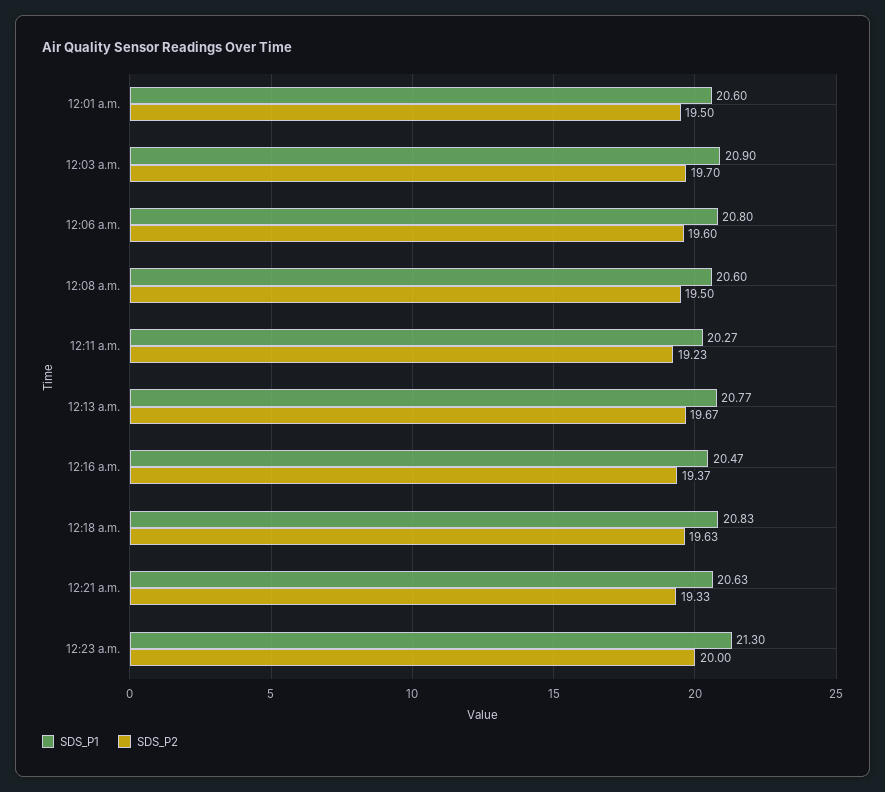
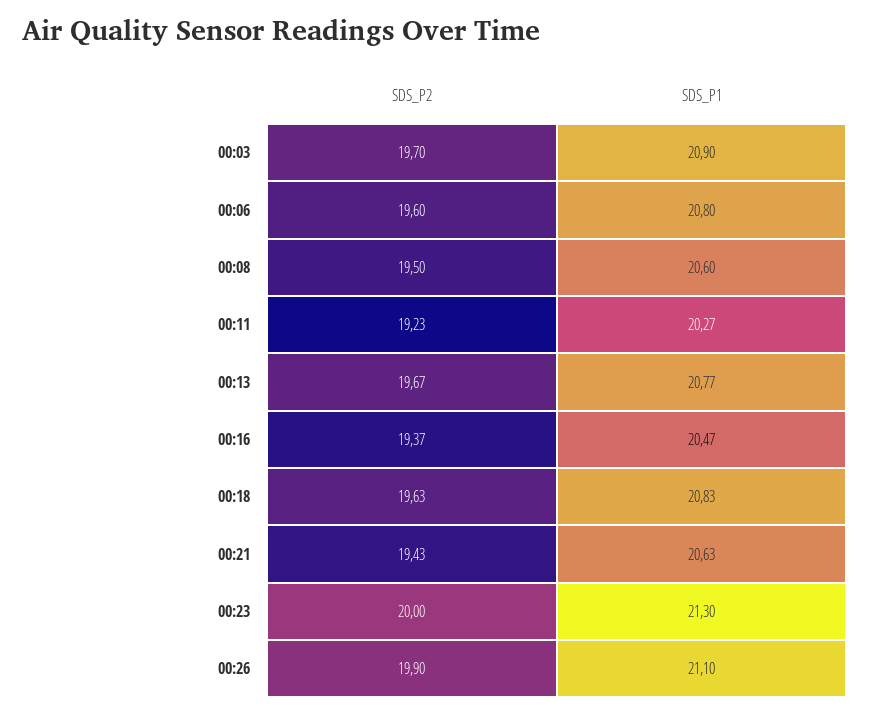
SDS_P1, 12:01 a.m.: 20.6 -> none
SDS_P2, 12:01 a.m.: 19.5 -> none
SDS_P2, 12:21 a.m.: 19.33 -> 19.43
SDS_P2, 00:26: none -> 19.9
SDS_P1, 00:26: none -> 21.1

